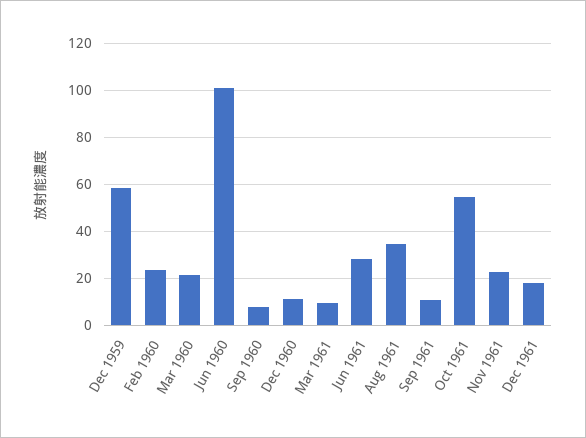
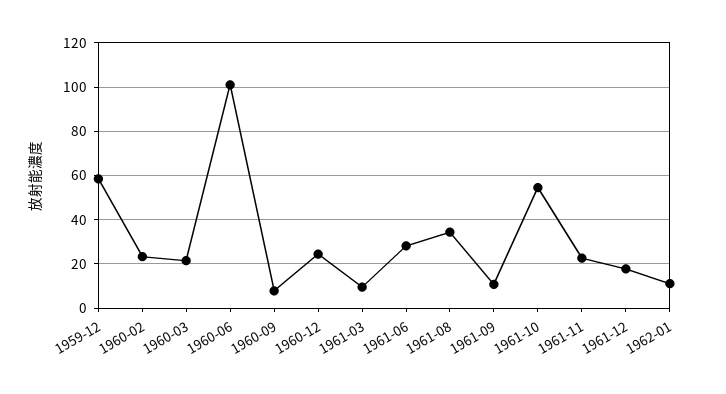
Dec 1960: 10 -> 25
1962-01: none -> 10

